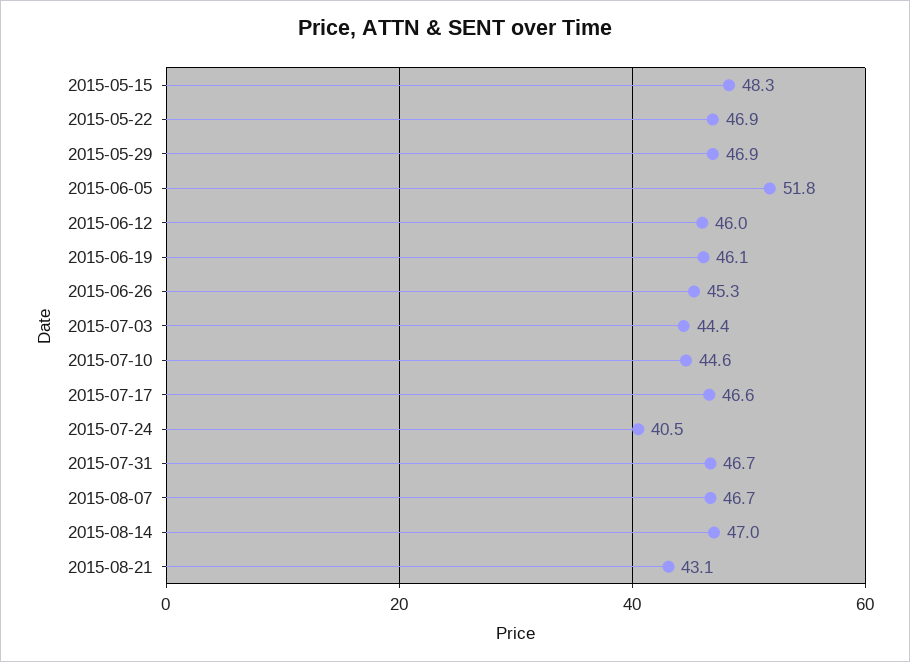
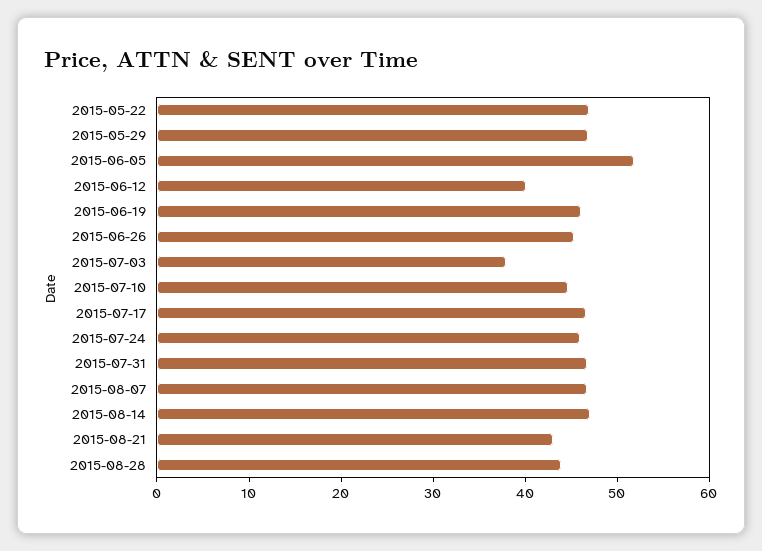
2015-05-15: 48.3 -> none
2015-06-12: 46 -> 40
2015-07-03: 44.4 -> 38
2015-07-24: 40.5 -> 46
2015-08-28: none -> 44

